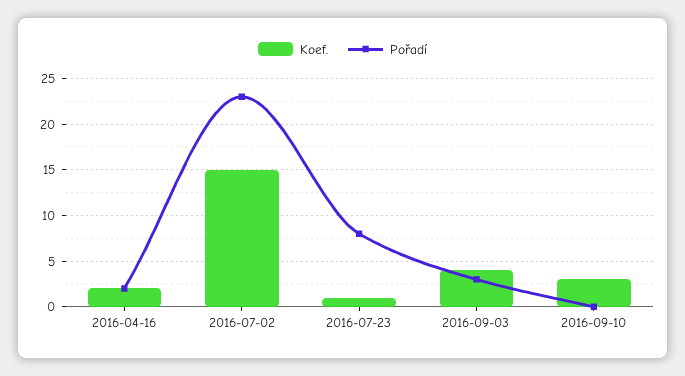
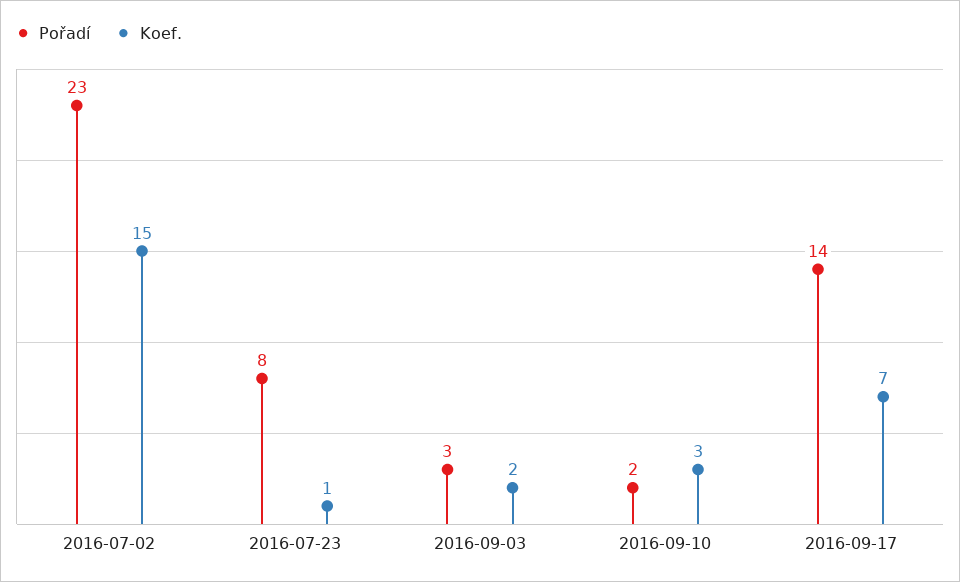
Koef., 2016-04-16: 2 -> none
Pořadí, 2016-04-16: 2 -> none
Koef., 2016-09-03: 4 -> 2
Pořadí, 2016-09-10: 0 -> 2
Pořadí, 2016-09-17: none -> 14
Koef., 2016-09-17: none -> 7

